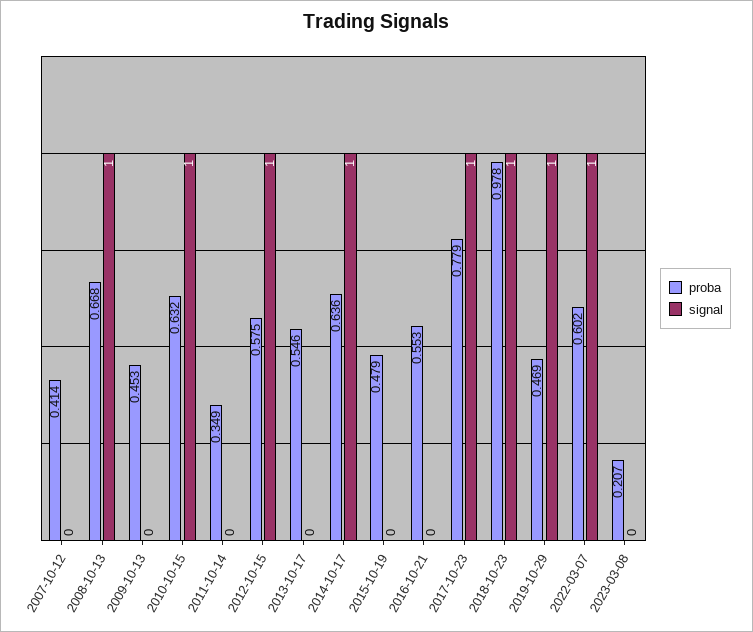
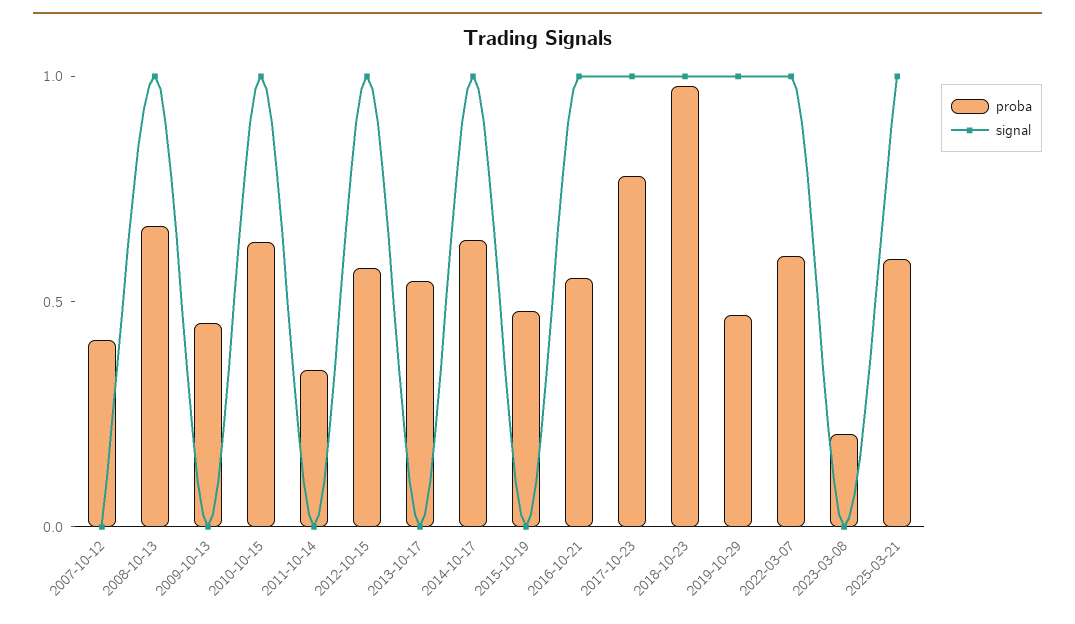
signal, 2016-10-21: 0 -> 1
proba, 2025-03-21: none -> 0.6
signal, 2025-03-21: none -> 1

